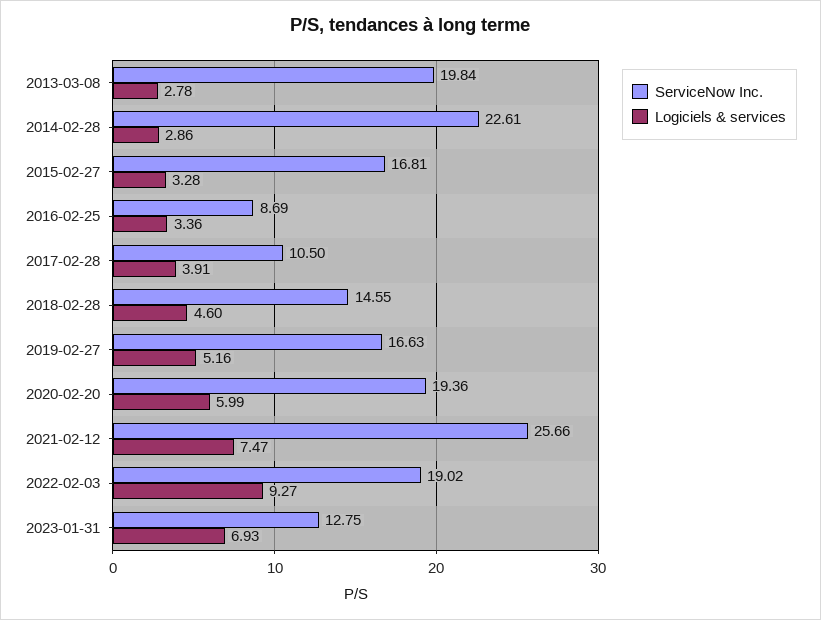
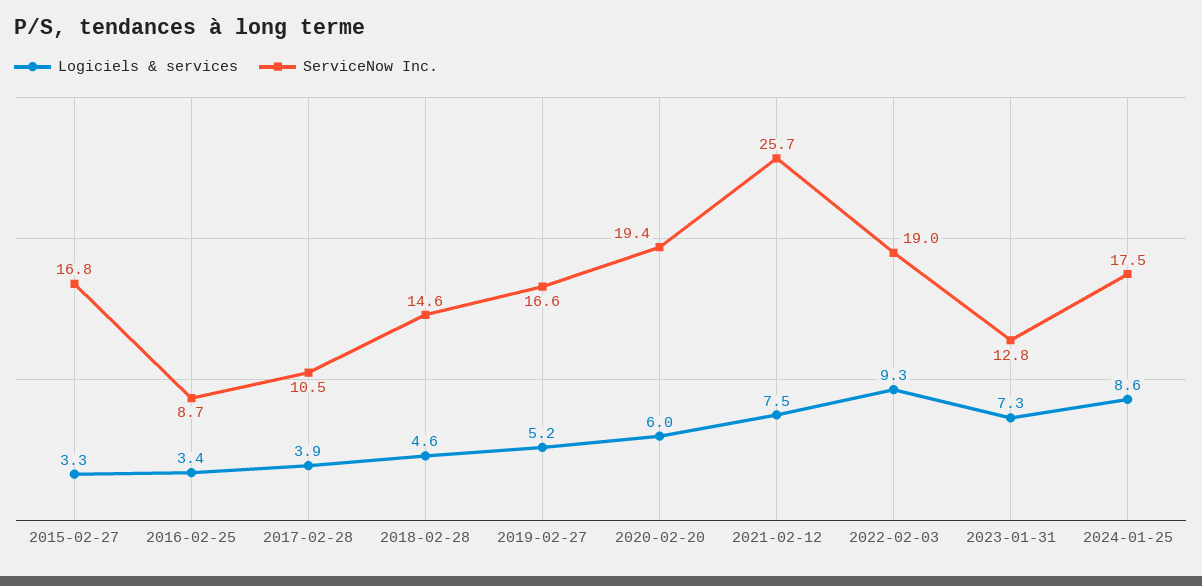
ServiceNow Inc., 2013-03-08: 19.84 -> none
Logiciels & services, 2013-03-08: 2.78 -> none
ServiceNow Inc., 2014-02-28: 22.61 -> none
Logiciels & services, 2014-02-28: 2.86 -> none
Logiciels & services, 2023-01-31: 6.93 -> 7.3
Logiciels & services, 2024-01-25: none -> 8.6
ServiceNow Inc., 2024-01-25: none -> 17.5

